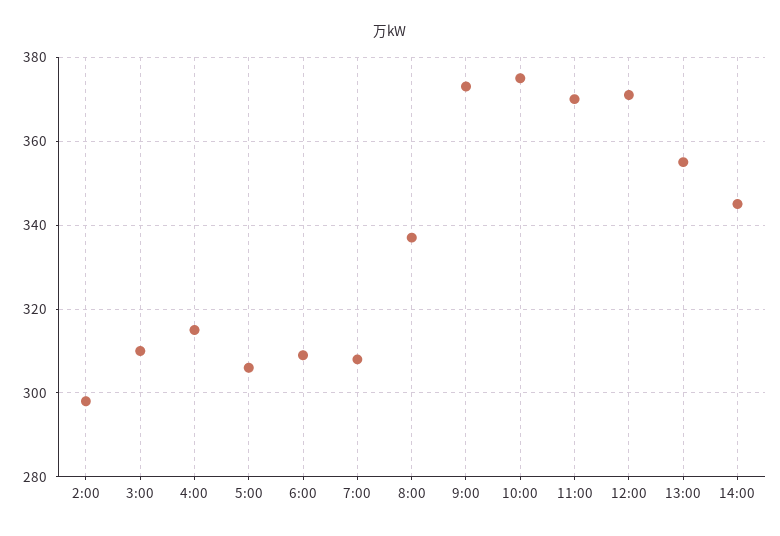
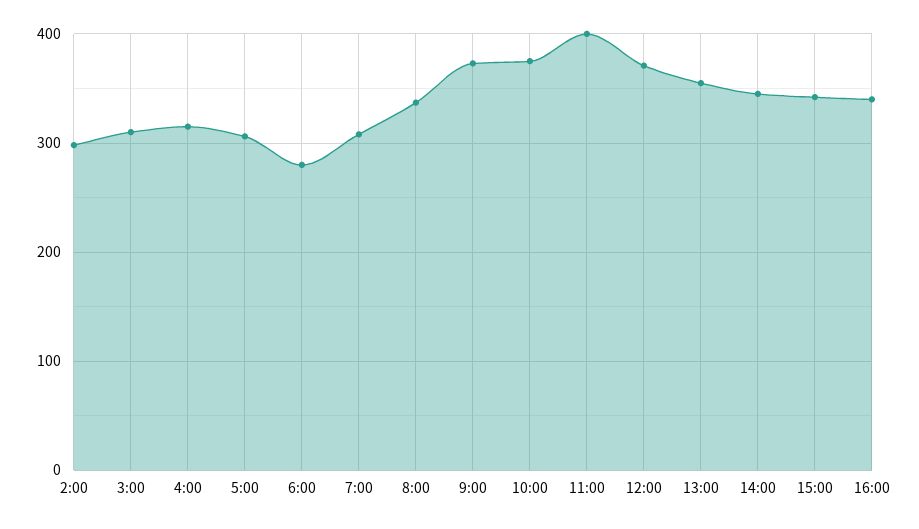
6:00: 310 -> 280
11:00: 370 -> 400
15:00: none -> 340
16:00: none -> 340

